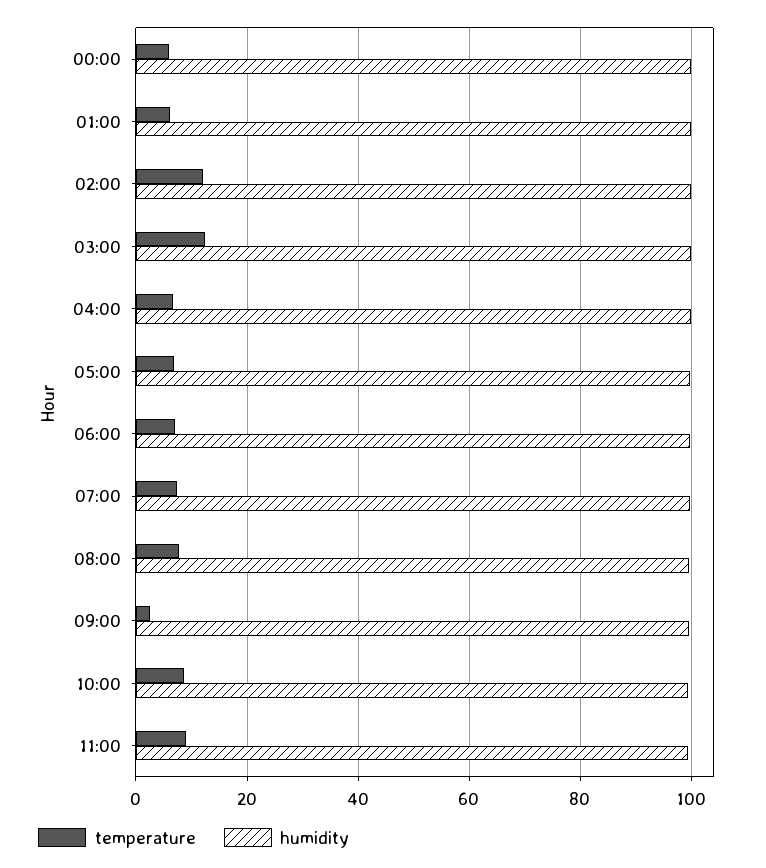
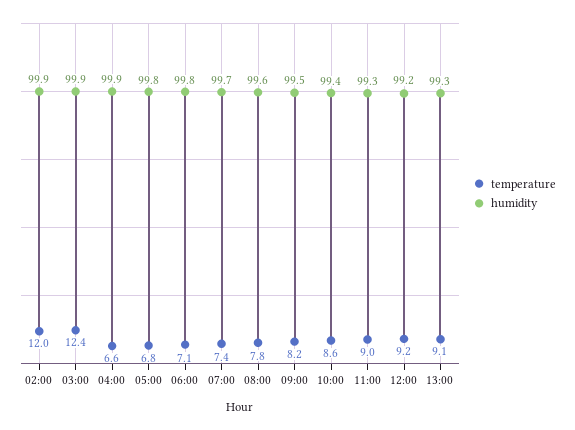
temperature, 00:00: 6 -> none
humidity, 00:00: 100 -> none
temperature, 01:00: 6 -> none
humidity, 01:00: 100 -> none
temperature, 09:00: 2 -> 8.2
temperature, 12:00: none -> 9.2
humidity, 12:00: none -> 99.2
temperature, 13:00: none -> 9.1
humidity, 13:00: none -> 99.3

